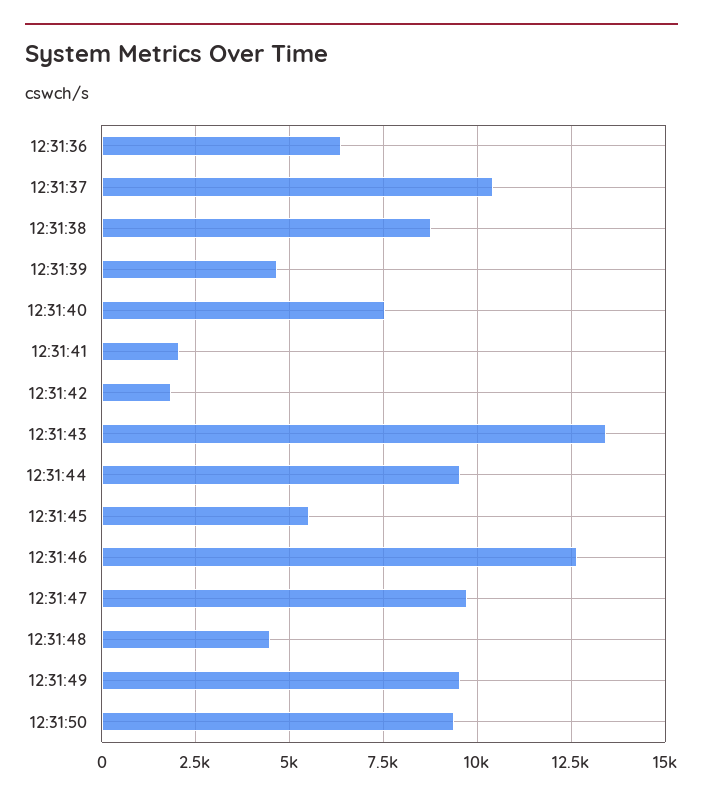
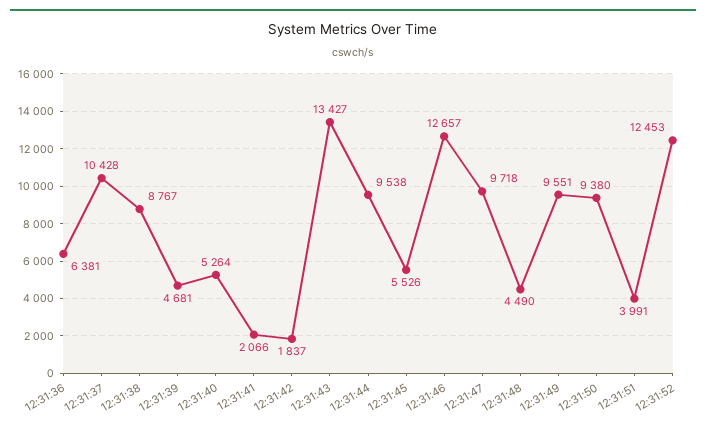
12:31:40: 7500 -> 5264
12:31:51: none -> 3991
12:31:52: none -> 12453

